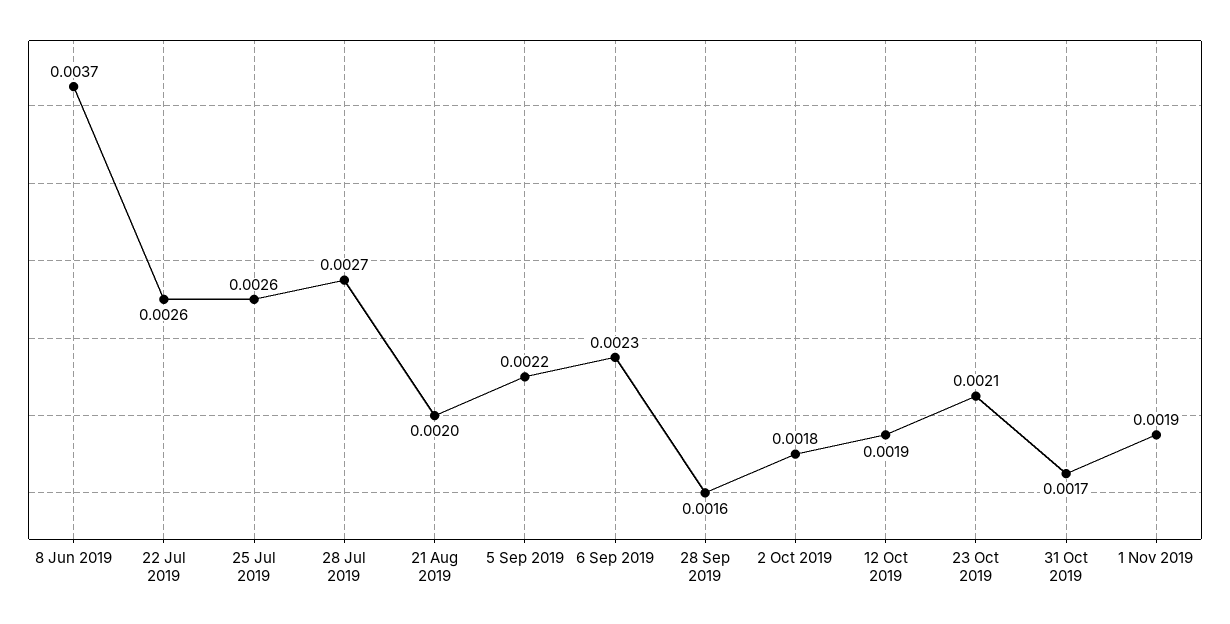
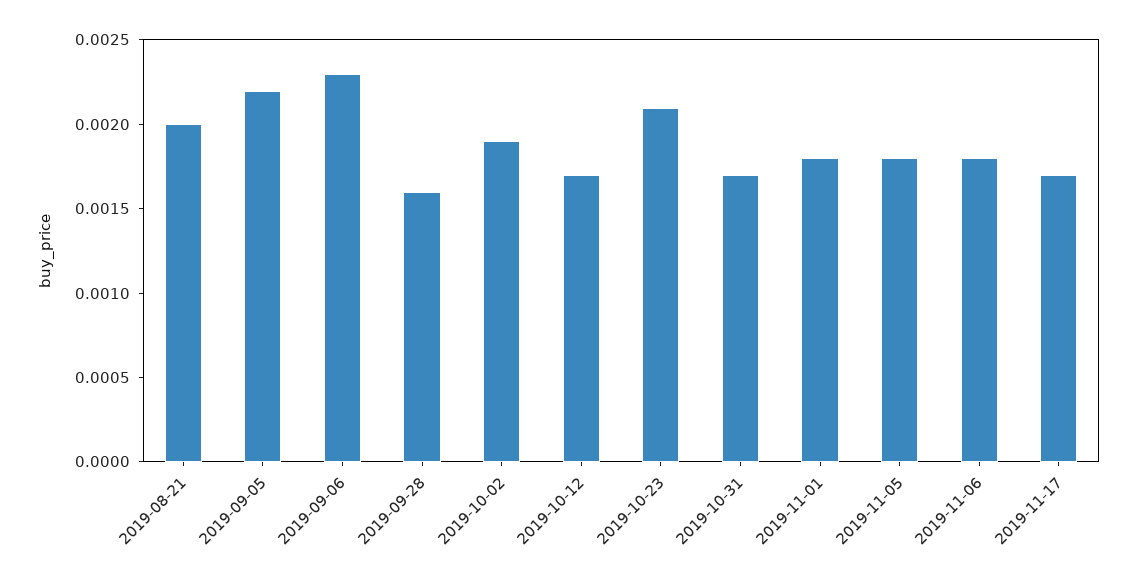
8 Jun 2019: 0.0037 -> none
22 Jul 2019: 0.0026 -> none
25 Jul 2019: 0.0026 -> none
28 Jul 2019: 0.0027 -> none
2 Oct 2019: 0.0018 -> 0.0019
12 Oct 2019: 0.0019 -> 0.0017
1 Nov 2019: 0.0019 -> 0.0018
2019-11-05: none -> 0.0018
2019-11-06: none -> 0.0018
2019-11-17: none -> 0.0017

